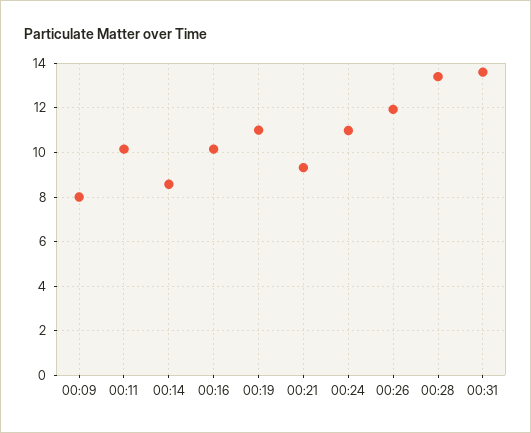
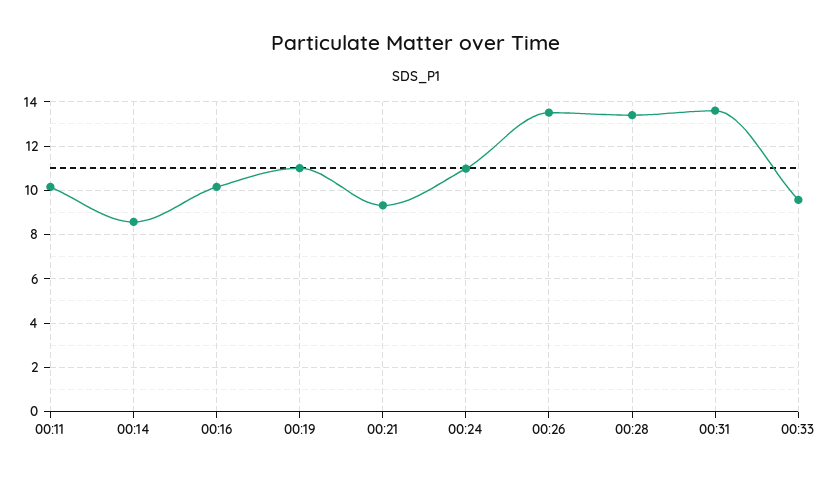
00:09: 8 -> none
00:26: 12 -> 13.5
00:33: none -> 9.5

